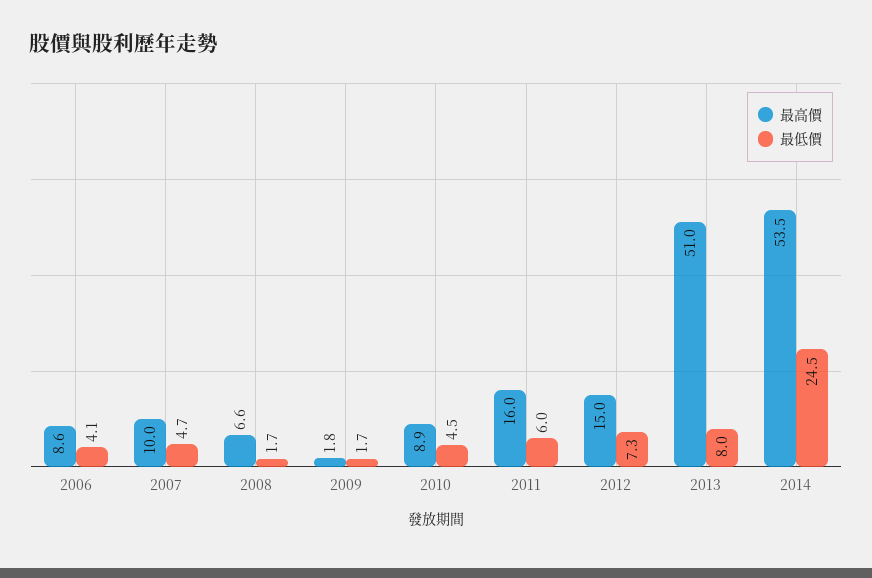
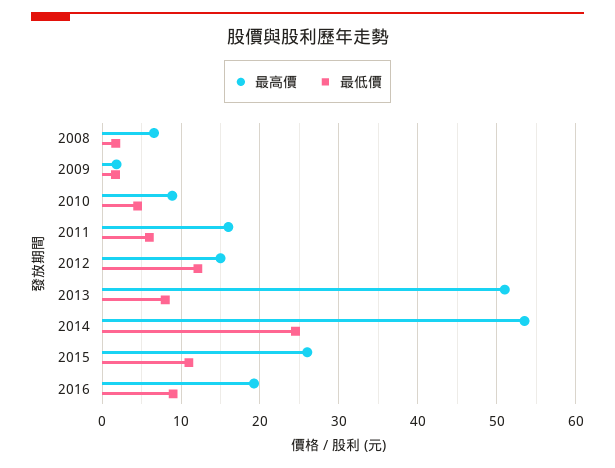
最高價, 2006: 8.6 -> none
最低價, 2006: 4.1 -> none
最高價, 2007: 10 -> none
最低價, 2007: 4.7 -> none
最低價, 2012: 7.3 -> 12
最高價, 2015: none -> 26
最低價, 2015: none -> 11
最高價, 2016: none -> 19
最低價, 2016: none -> 9

